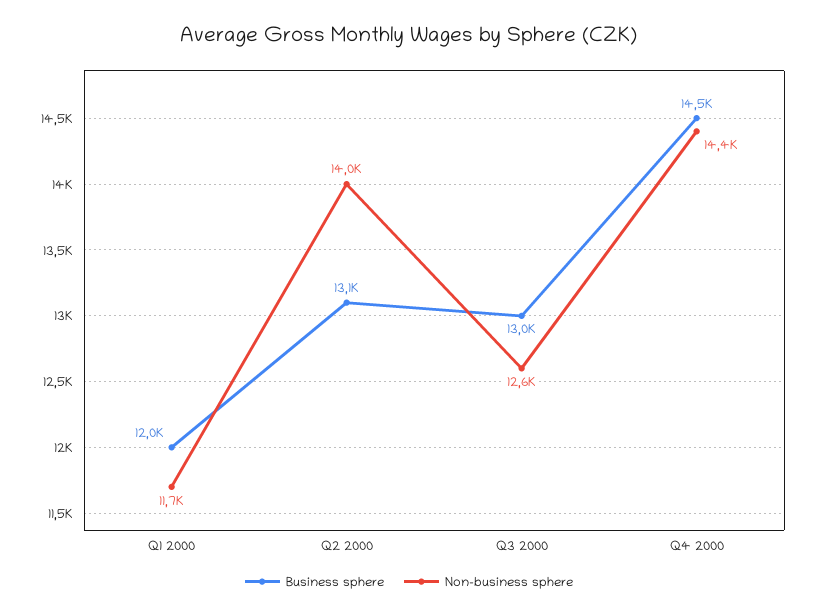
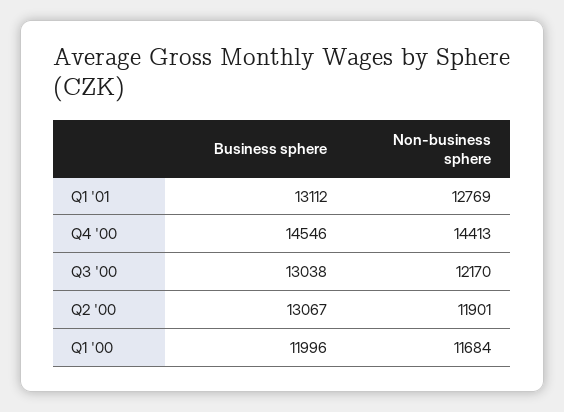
Non-business sphere, Q2 2000: 14000 -> 11901
Non-business sphere, Q3 2000: 12600 -> 12170
Business sphere, Q1 '01: none -> 13112
Non-business sphere, Q1 '01: none -> 12769

